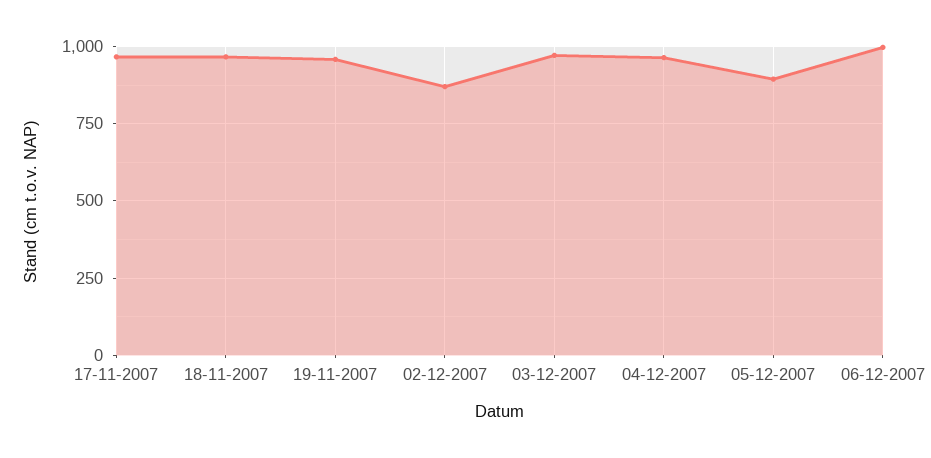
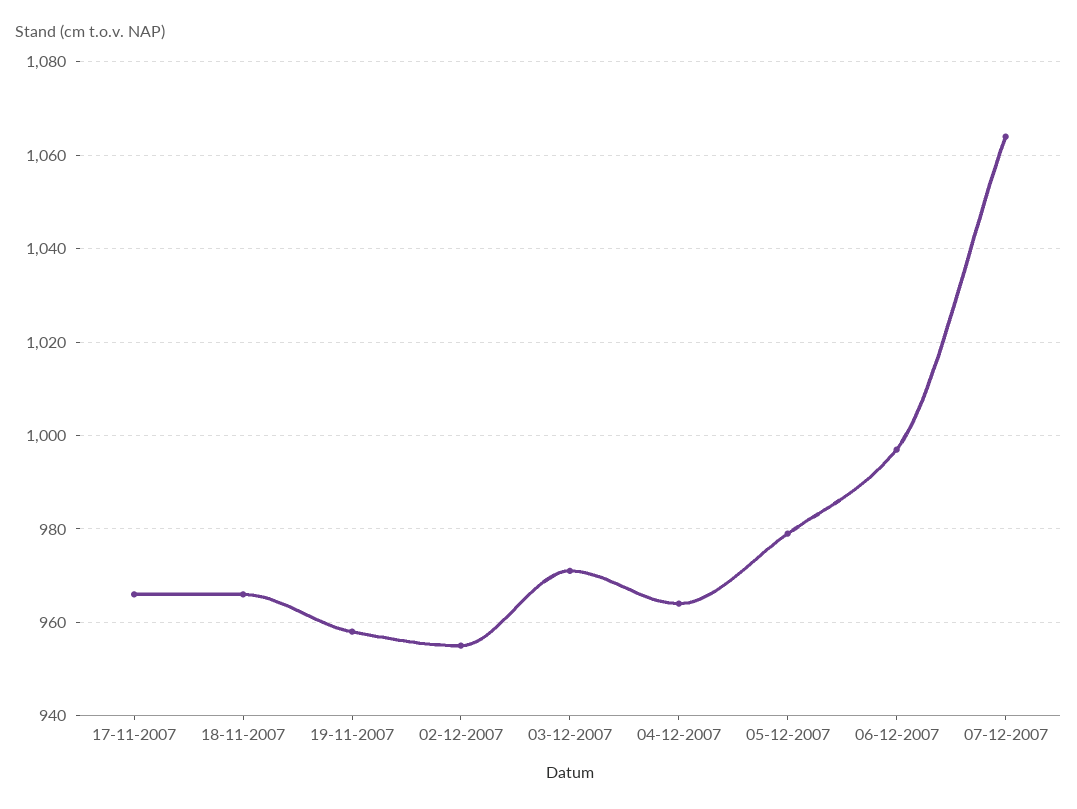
02-12-2007: 875 -> 955
05-12-2007: 900 -> 980
07-12-2007: none -> 1065

